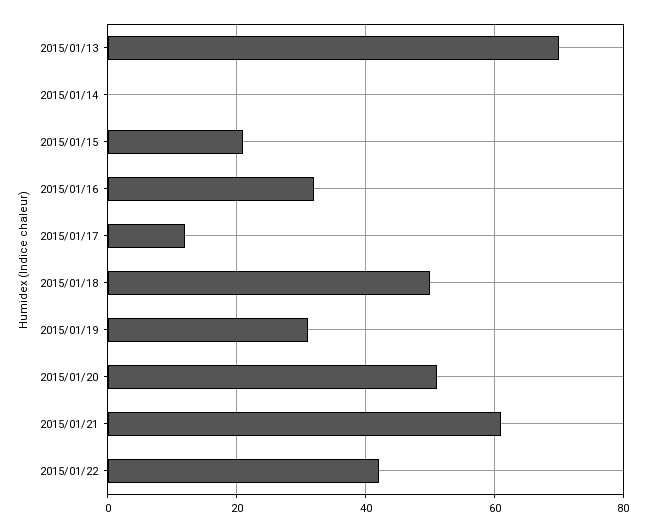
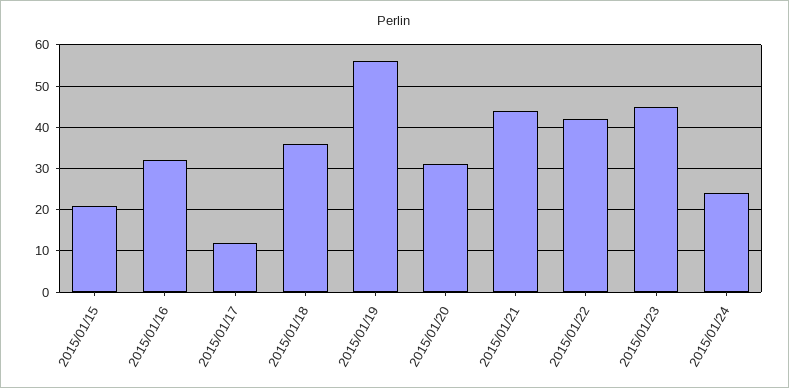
2015/01/13: 70 -> none
2015/01/14: 0 -> none
2015/01/18: 50 -> 35
2015/01/19: 30 -> 55
2015/01/20: 50 -> 30
2015/01/21: 60 -> 45
2015/01/23: none -> 45
2015/01/24: none -> 25

